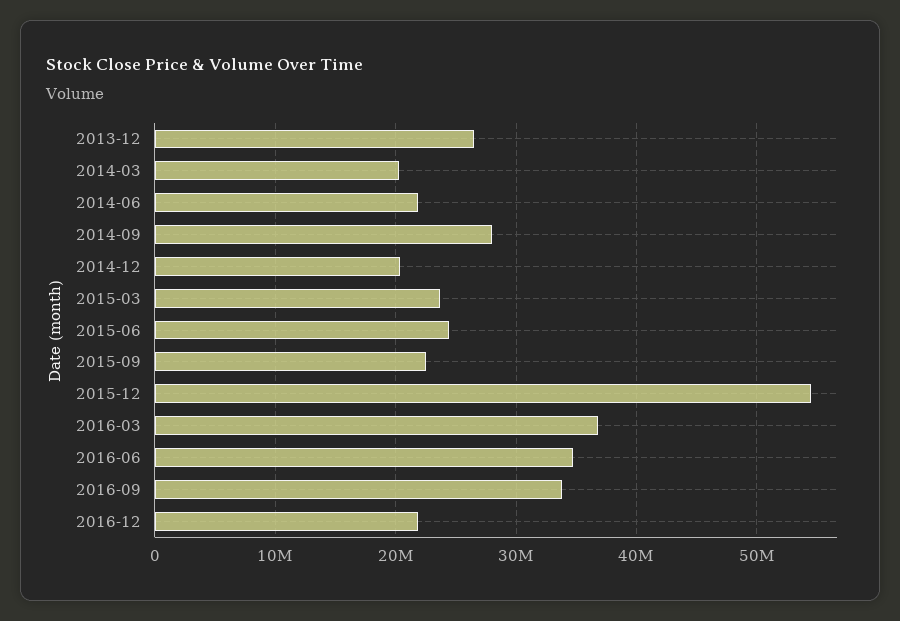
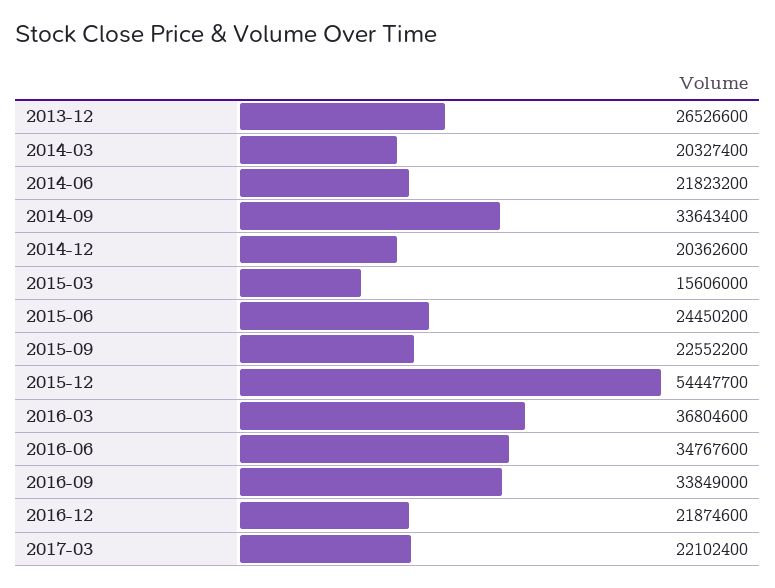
2014-09: 28000000 -> 33643400
2015-03: 24000000 -> 15606000
2017-03: none -> 22102400

